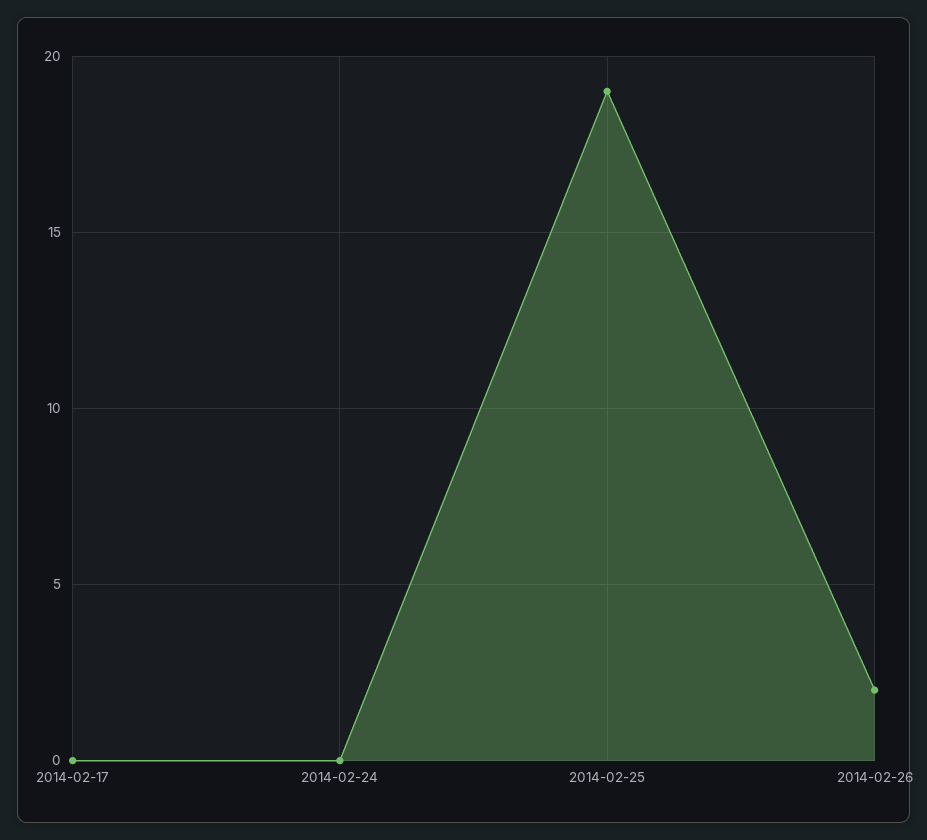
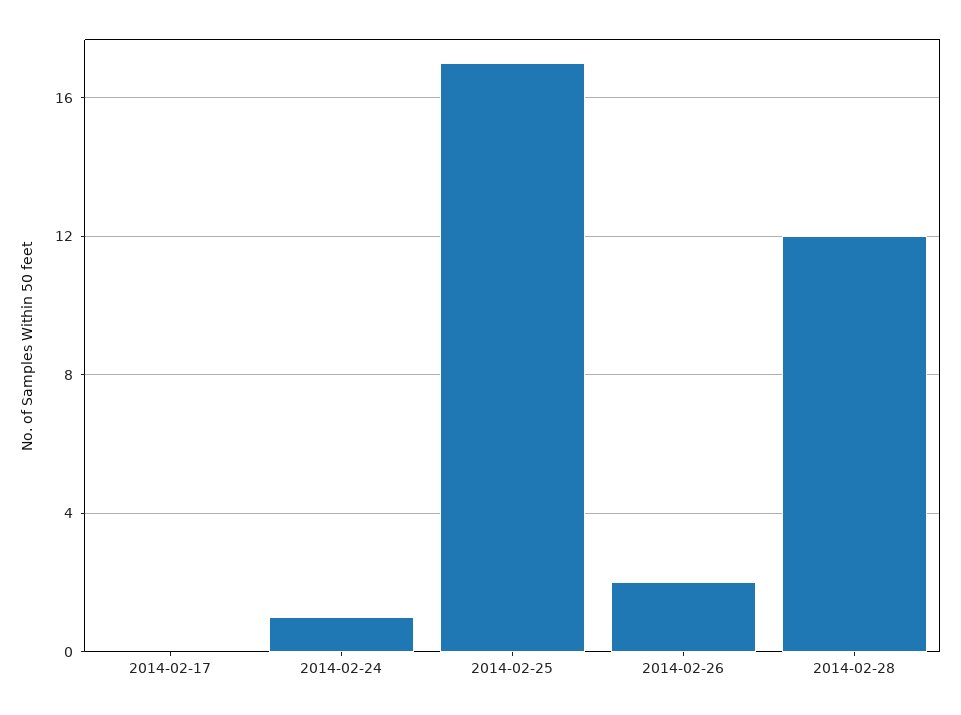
2014-02-24: 0 -> 1
2014-02-25: 19 -> 17
2014-02-28: none -> 12

